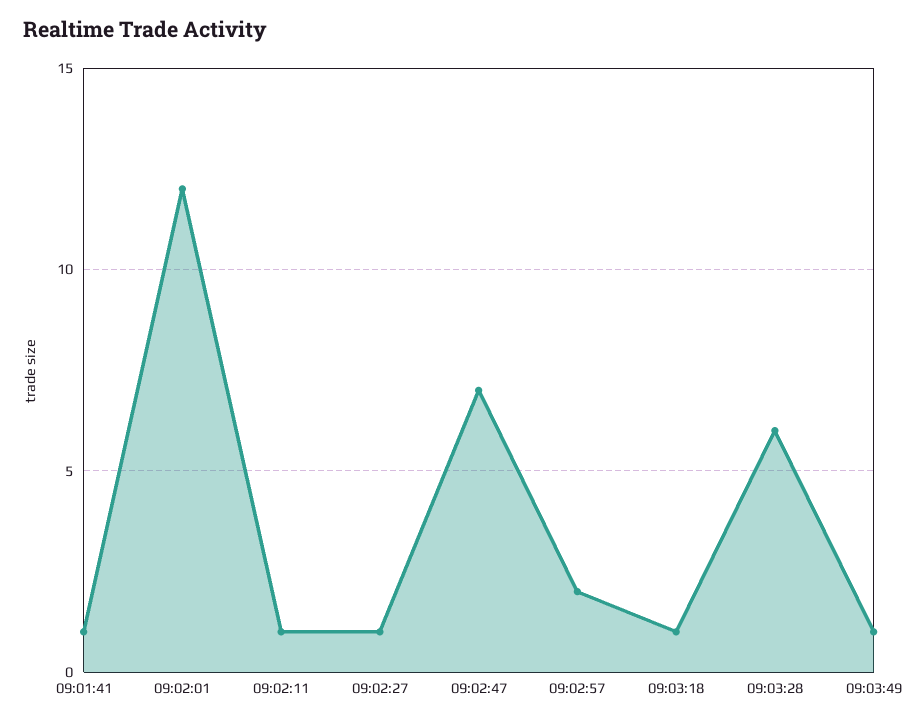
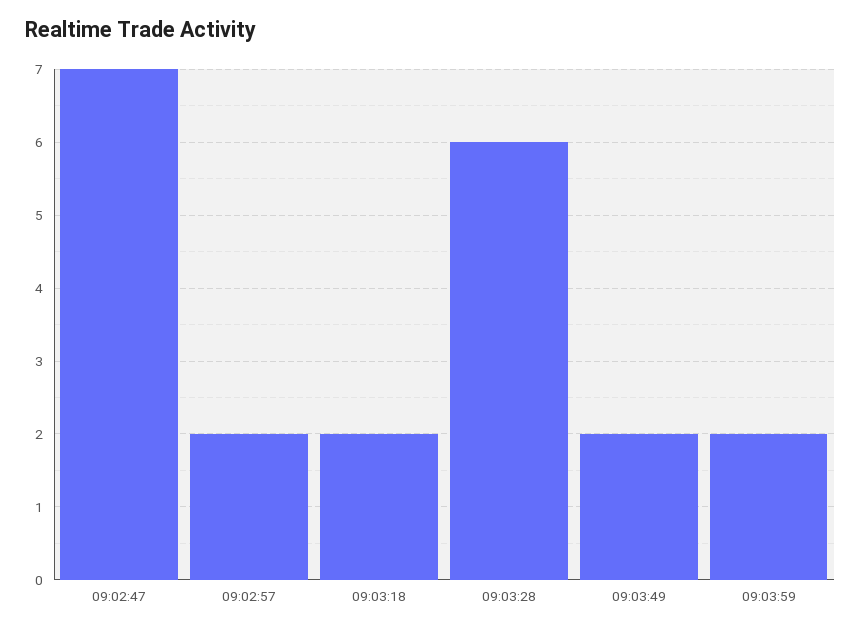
09:01:41: 1 -> none
09:02:01: 12 -> none
09:02:11: 1 -> none
09:02:27: 1 -> none
09:03:18: 1 -> 2
09:03:49: 1 -> 2
09:03:59: none -> 2

